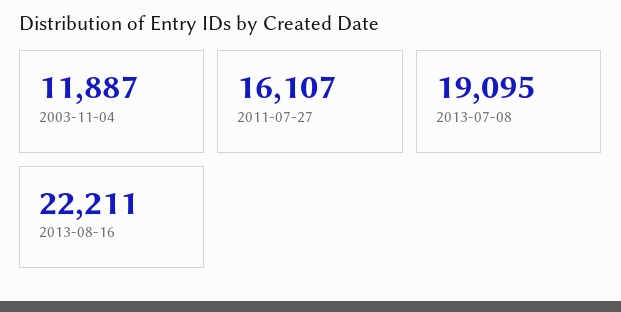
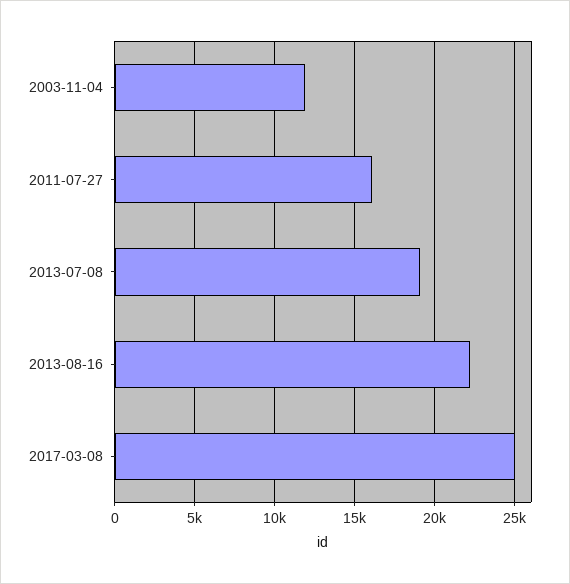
2017-03-08: none -> 25000

